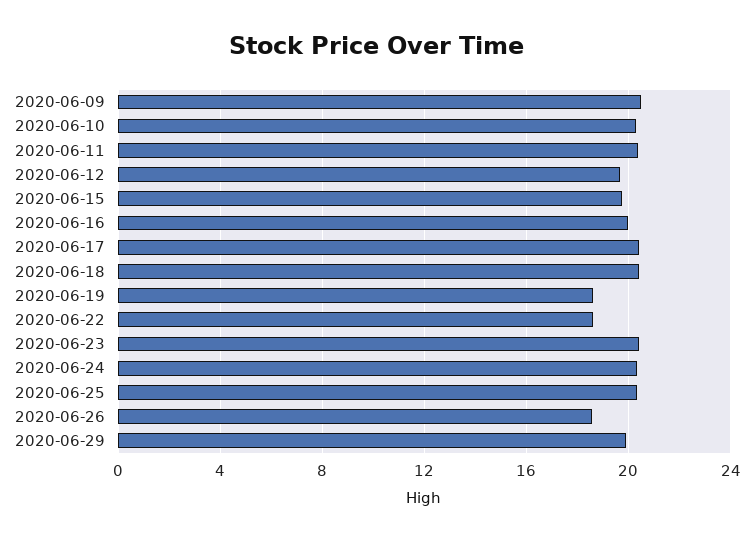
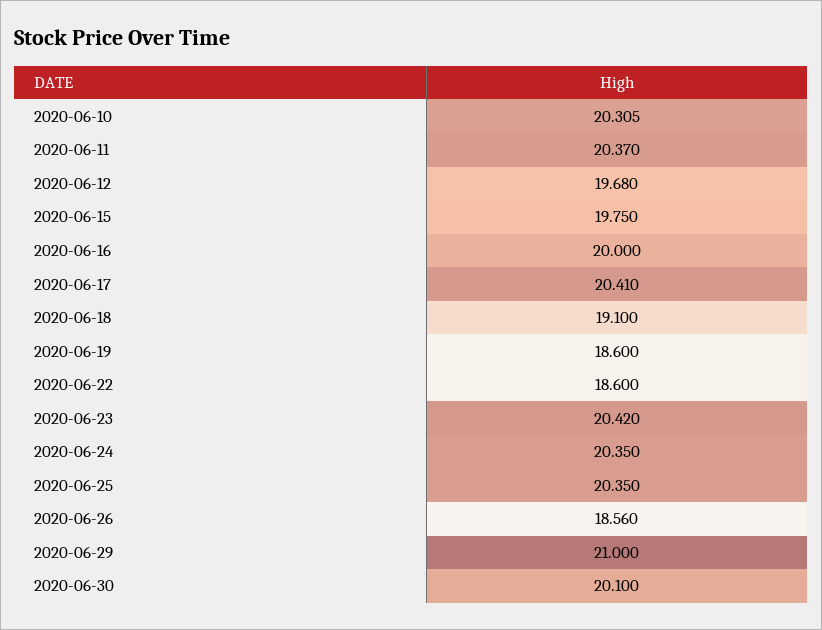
2020-06-09: 20.5 -> none
2020-06-18: 20.5 -> 19.1
2020-06-29: 20 -> 21
2020-06-30: none -> 20.1

